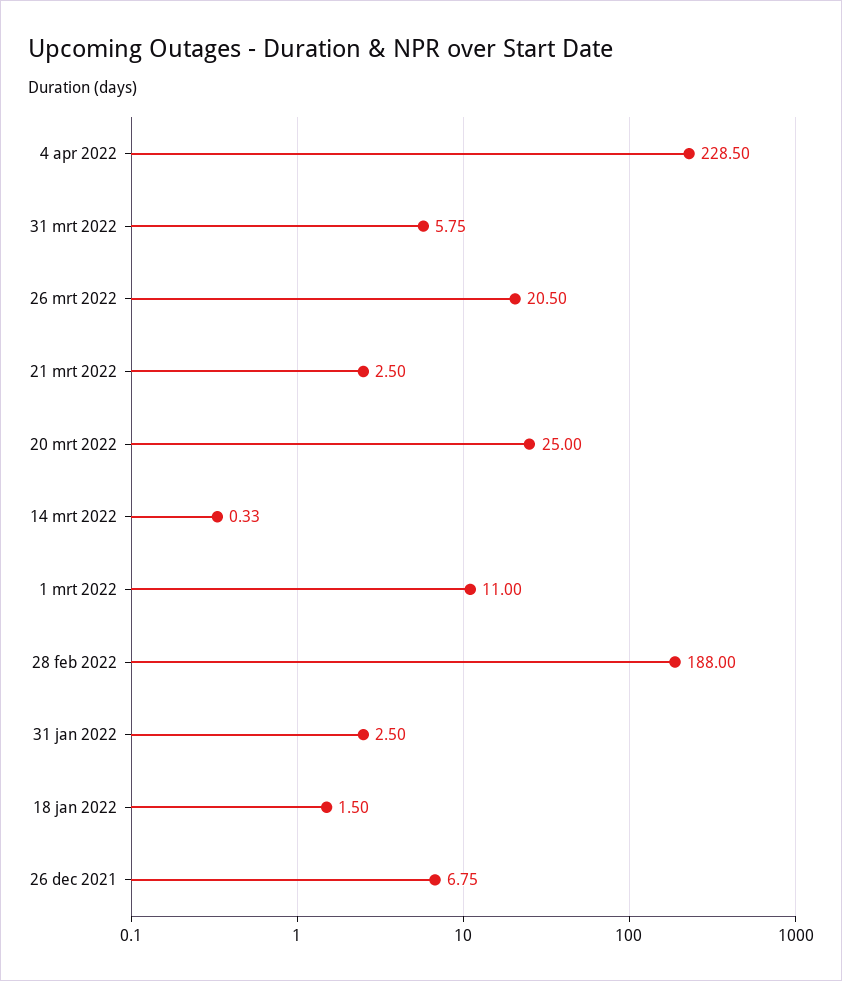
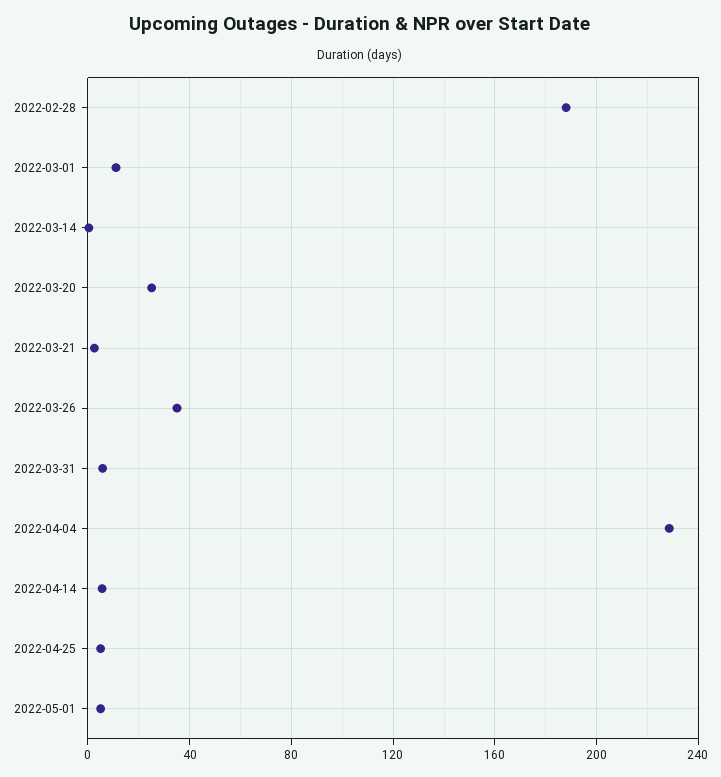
26 mrt 2022: 20.5 -> 35
31 jan 2022: 2.5 -> none
18 jan 2022: 1.5 -> none
26 dec 2021: 6.75 -> none
2022-04-14: none -> 5
2022-04-25: none -> 5
2022-05-01: none -> 5

